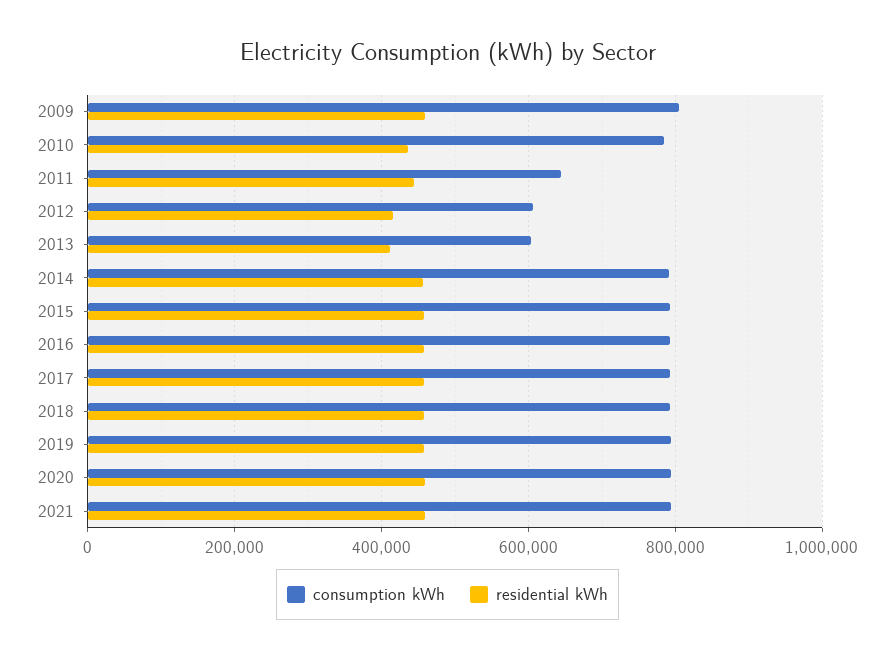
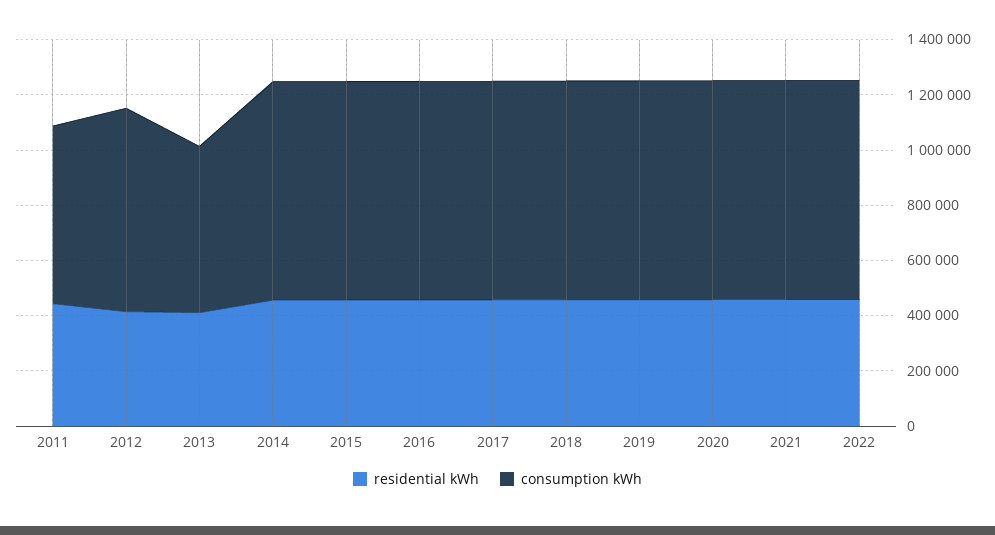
consumption kWh, 2009: 800000 -> none
residential kWh, 2009: 460000 -> none
consumption kWh, 2010: 780000 -> none
residential kWh, 2010: 440000 -> none
consumption kWh, 2012: 600000 -> 750000
residential kWh, 2022: none -> 450000
consumption kWh, 2022: none -> 800000

